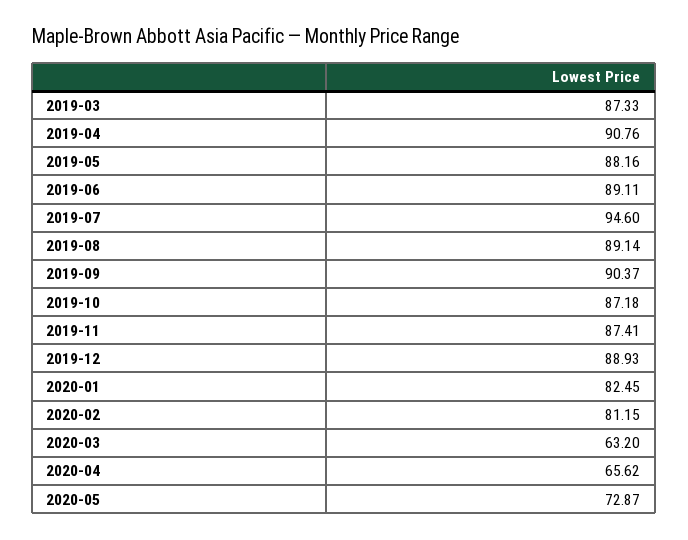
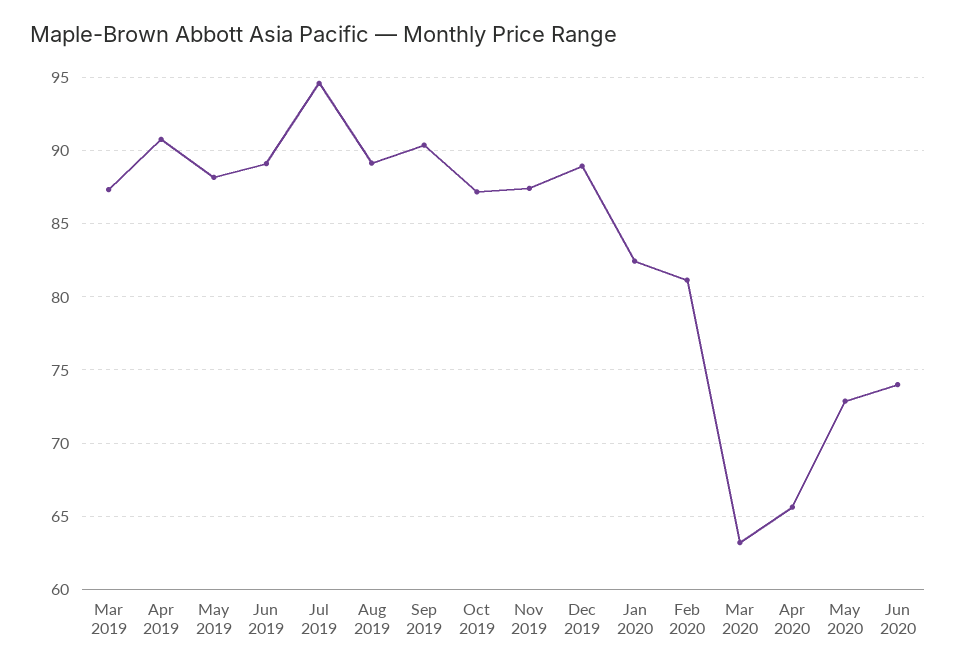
Jun 2020: none -> 74

